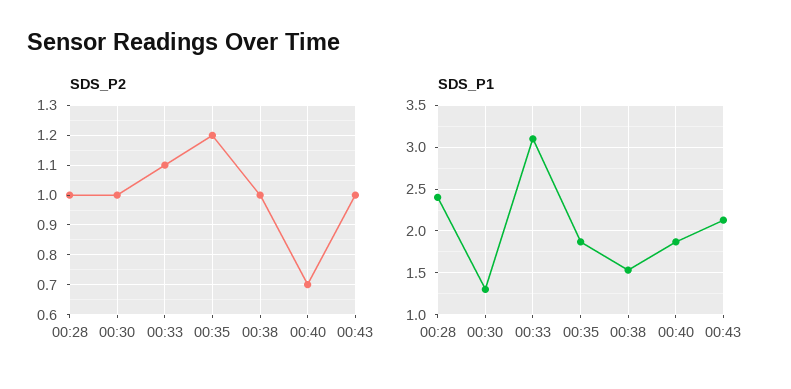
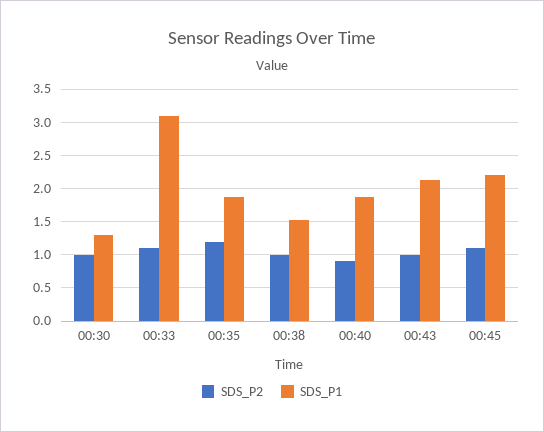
SDS_P2, 00:28: 1 -> none
SDS_P2, 00:40: 0.7 -> 0.9
SDS_P1, 00:28: 2.4 -> none
SDS_P2, 00:45: none -> 1.1
SDS_P1, 00:45: none -> 2.2

